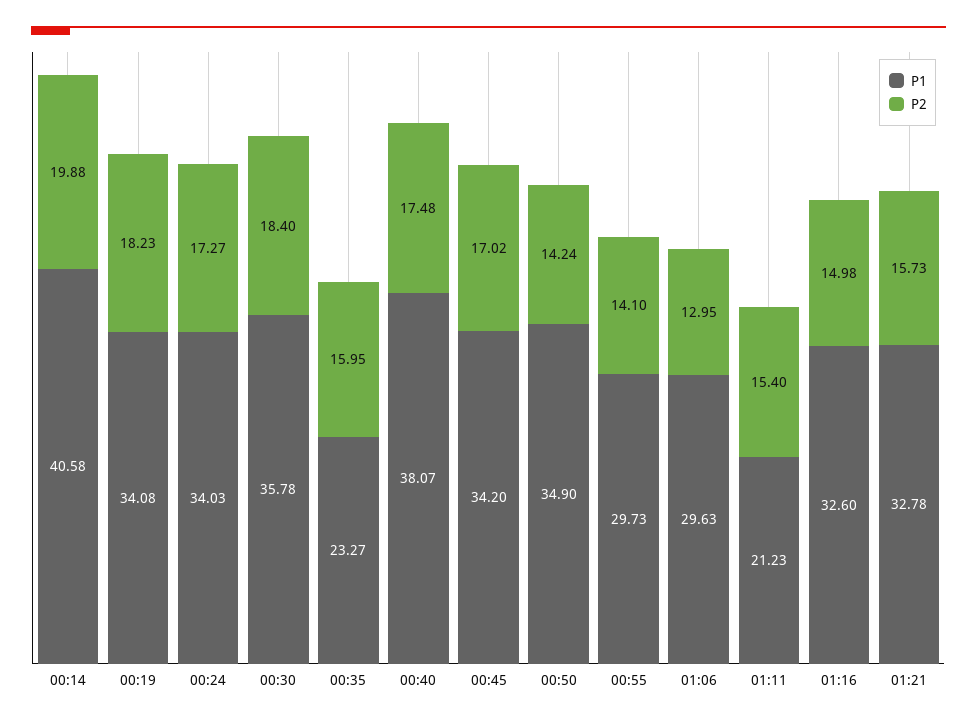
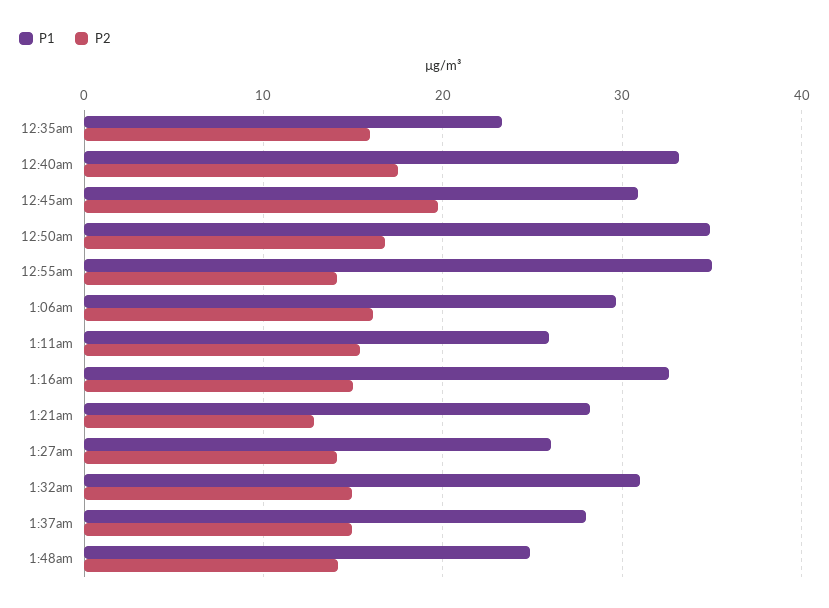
P1, 00:14: 40.58 -> none
P2, 00:14: 19.88 -> none
P1, 00:19: 34.08 -> none
P2, 00:19: 18.23 -> none
P1, 00:24: 34.03 -> none
P2, 00:24: 17.27 -> none
P1, 00:30: 35.78 -> none
P2, 00:30: 18.4 -> none
P1, 00:40: 38.07 -> 33
P1, 00:45: 34.2 -> 31
P2, 00:45: 17.02 -> 20
P2, 00:50: 14.24 -> 17
P1, 00:55: 29.73 -> 35
P2, 01:06: 12.95 -> 16
P1, 01:11: 21.23 -> 26
P1, 01:21: 32.78 -> 28
P2, 01:21: 15.73 -> 13
P1, 1:27am: none -> 26
P2, 1:27am: none -> 14
P1, 1:32am: none -> 31
P2, 1:32am: none -> 15
P1, 1:37am: none -> 28
P2, 1:37am: none -> 15
P1, 1:48am: none -> 25
P2, 1:48am: none -> 14

